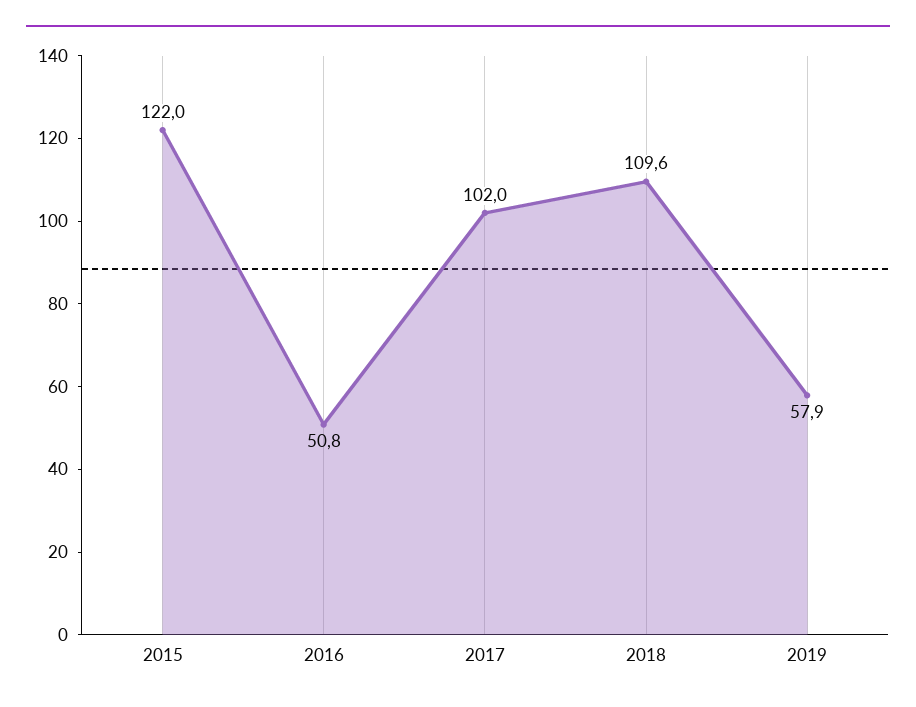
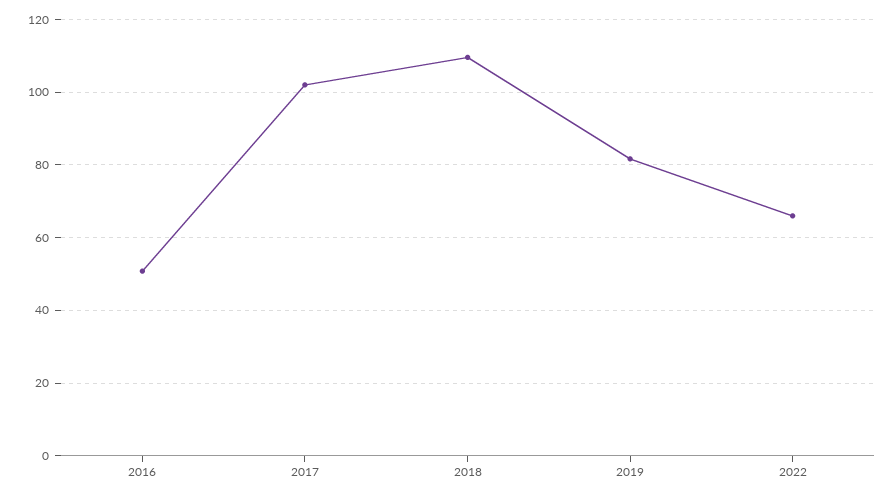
2015: 122 -> none
2019: 57.9 -> 82
2022: none -> 66

